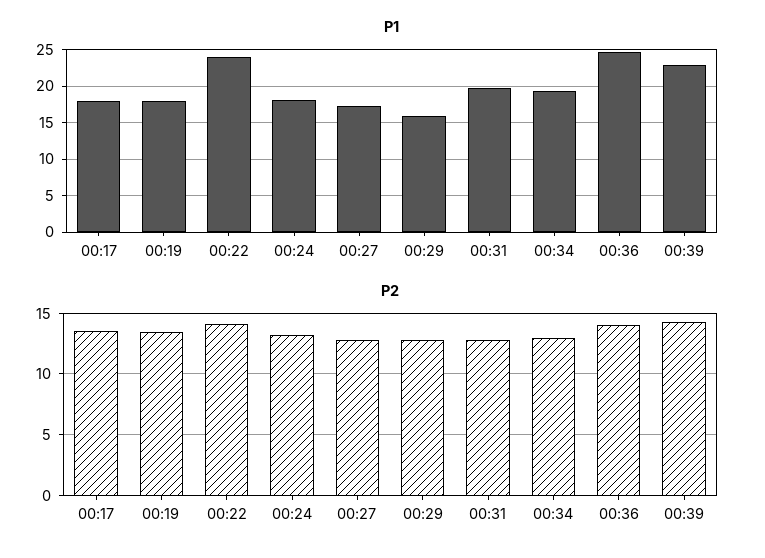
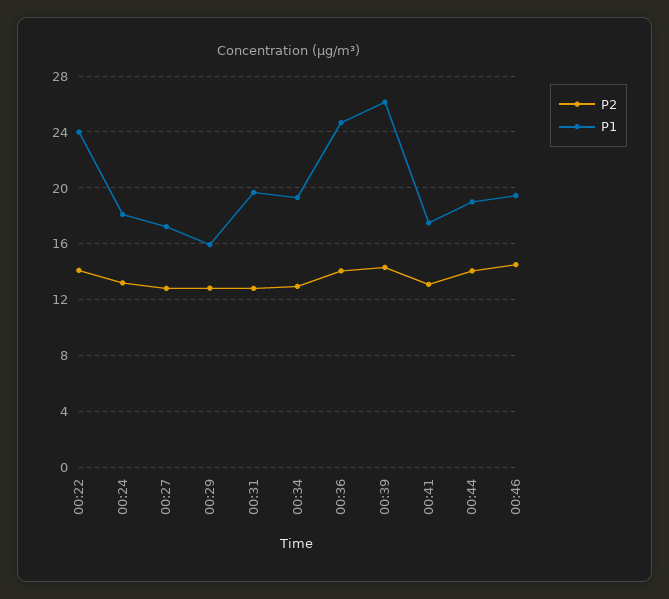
P1, 00:17: 18 -> none
P1, 00:19: 18 -> none
P1, 00:39: 23 -> 26
P2, 00:17: 13.5 -> none
P2, 00:19: 13.5 -> none
P2, 00:41: none -> 13
P1, 00:41: none -> 17.5
P2, 00:44: none -> 14
P1, 00:44: none -> 19
P2, 00:46: none -> 14.5
P1, 00:46: none -> 19.5

